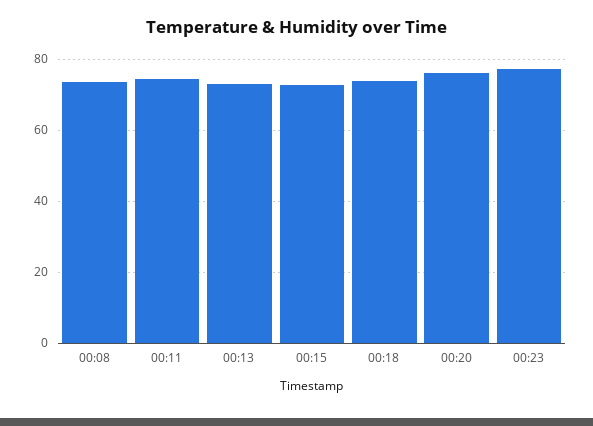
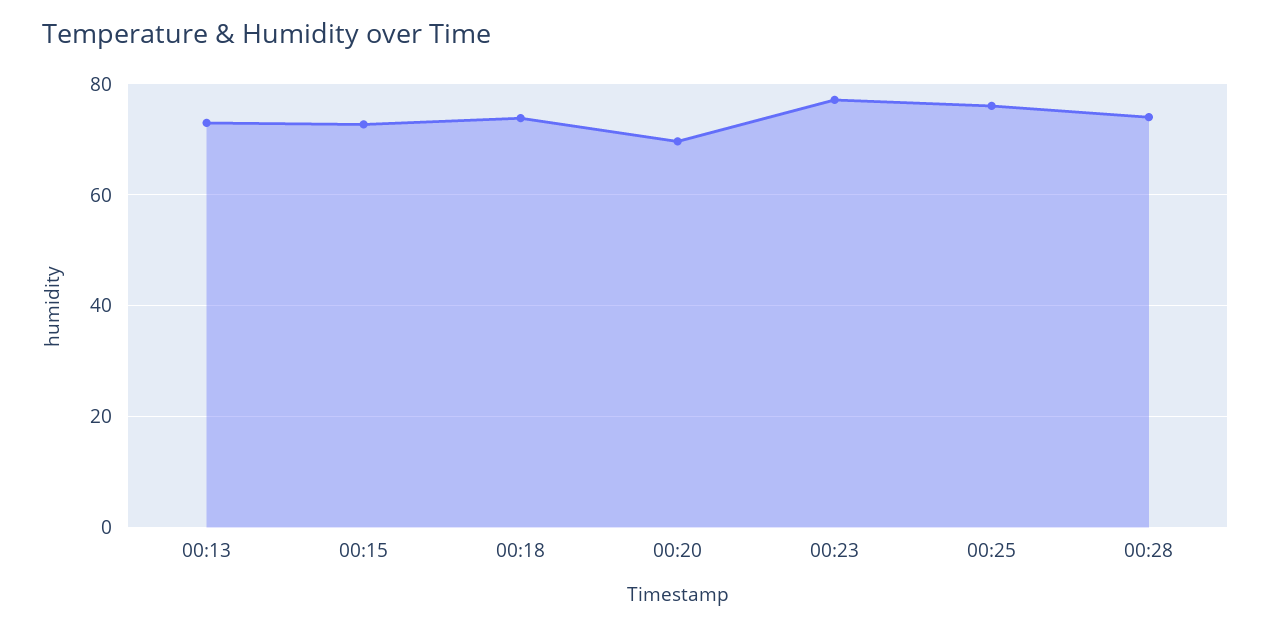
00:08: 74 -> none
00:11: 74 -> none
00:20: 76 -> 70
00:25: none -> 76
00:28: none -> 74

